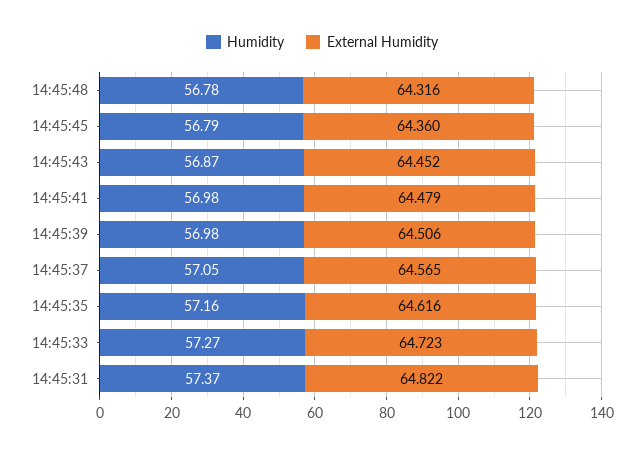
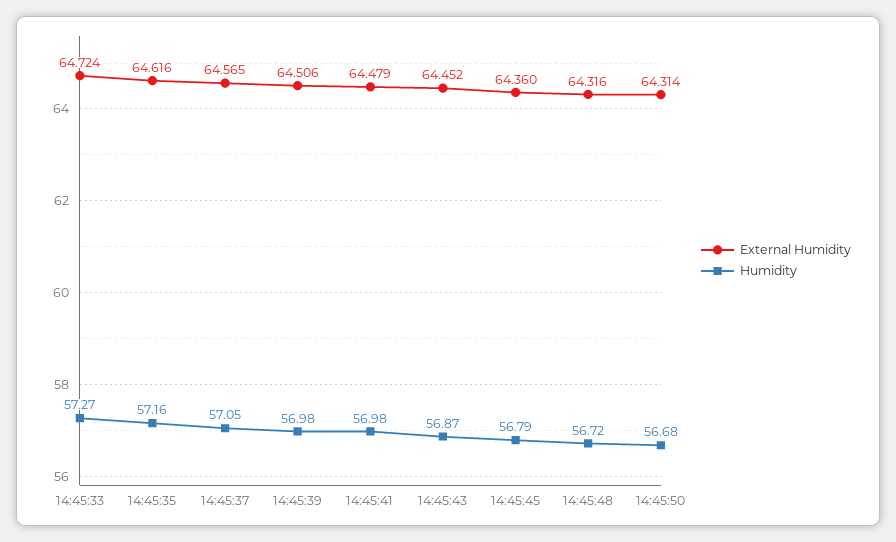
Humidity, 14:45:48: 56.78 -> 56.72
External Humidity, 14:45:33: 64.723 -> 64.724
Humidity, 14:45:31: 57.37 -> none
External Humidity, 14:45:31: 64.822 -> none
External Humidity, 14:45:50: none -> 64.314
Humidity, 14:45:50: none -> 56.68

